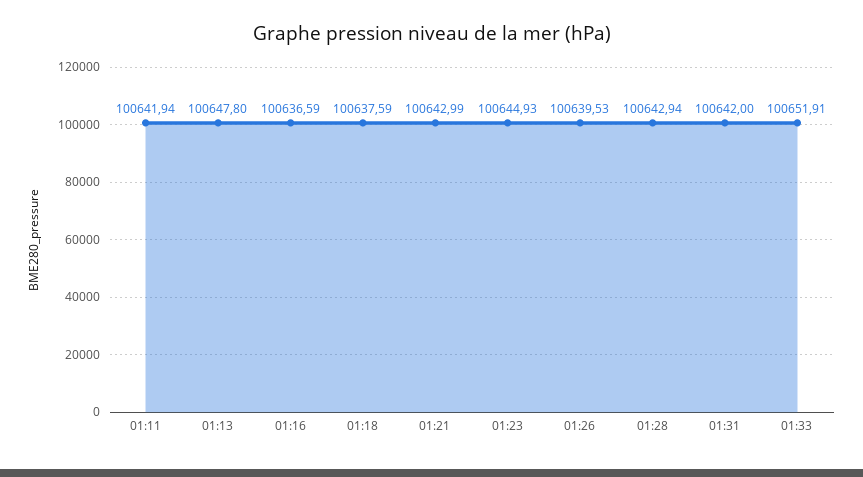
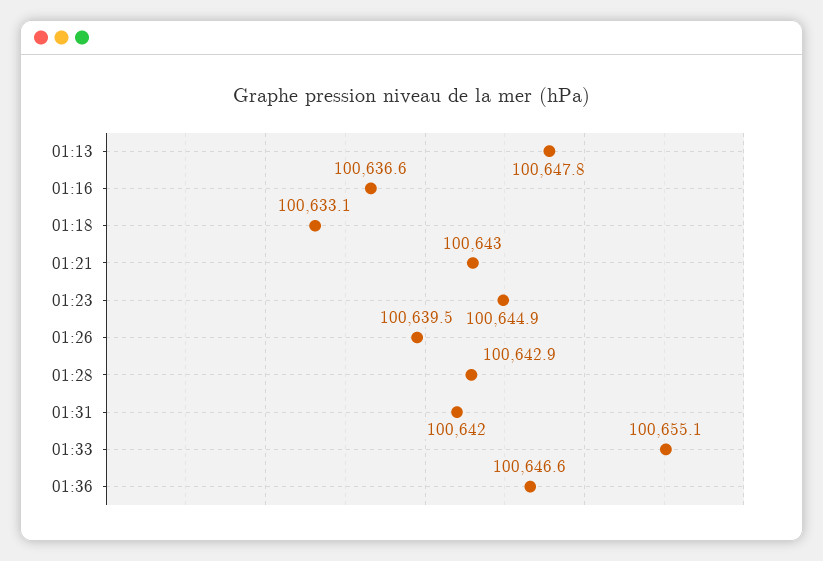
01:11: 100641.94 -> none
01:18: 100637.59 -> 100633.1
01:33: 100651.91 -> 100655.1
01:36: none -> 100646.6

